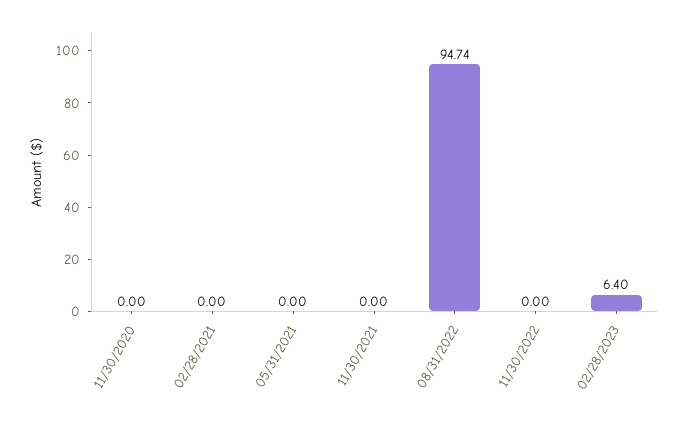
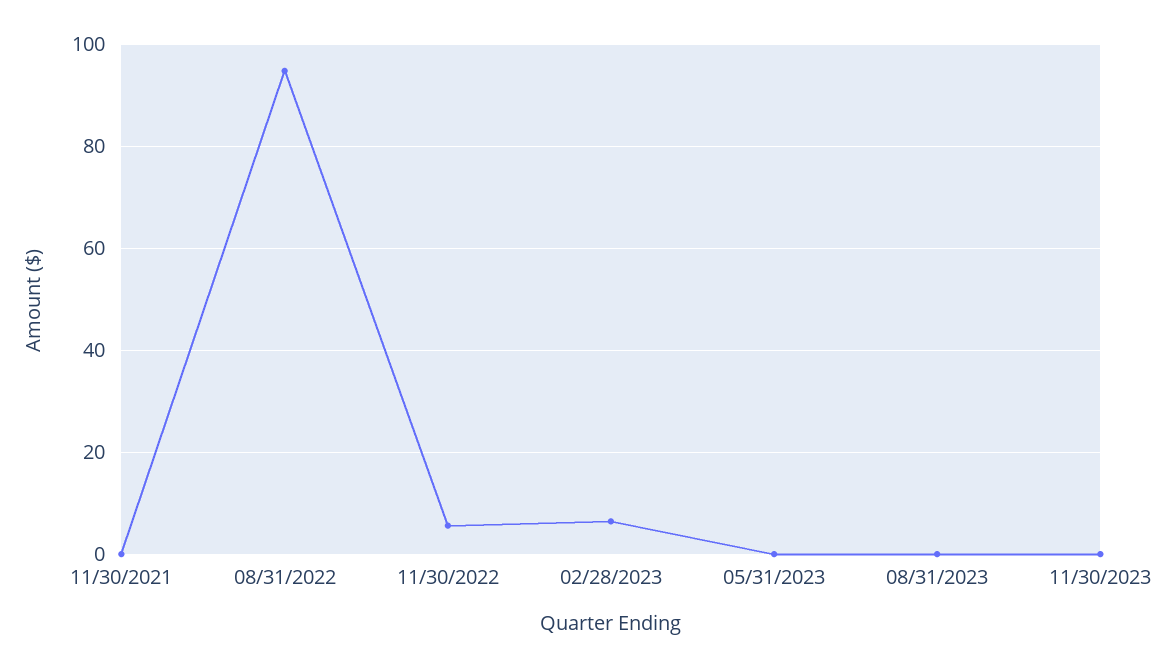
11/30/2020: 0 -> none
02/28/2021: 0 -> none
05/31/2021: 0 -> none
11/30/2022: 0 -> 6
05/31/2023: none -> 0
08/31/2023: none -> 0
11/30/2023: none -> 0

